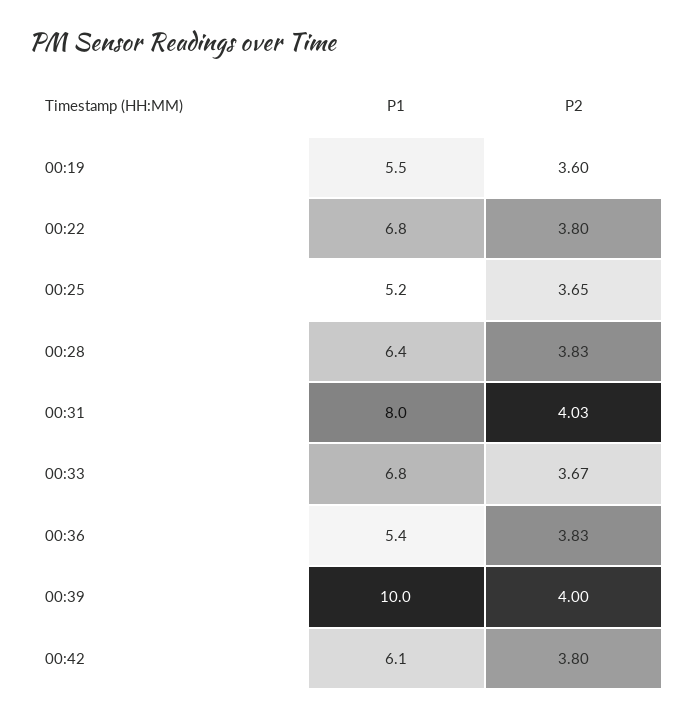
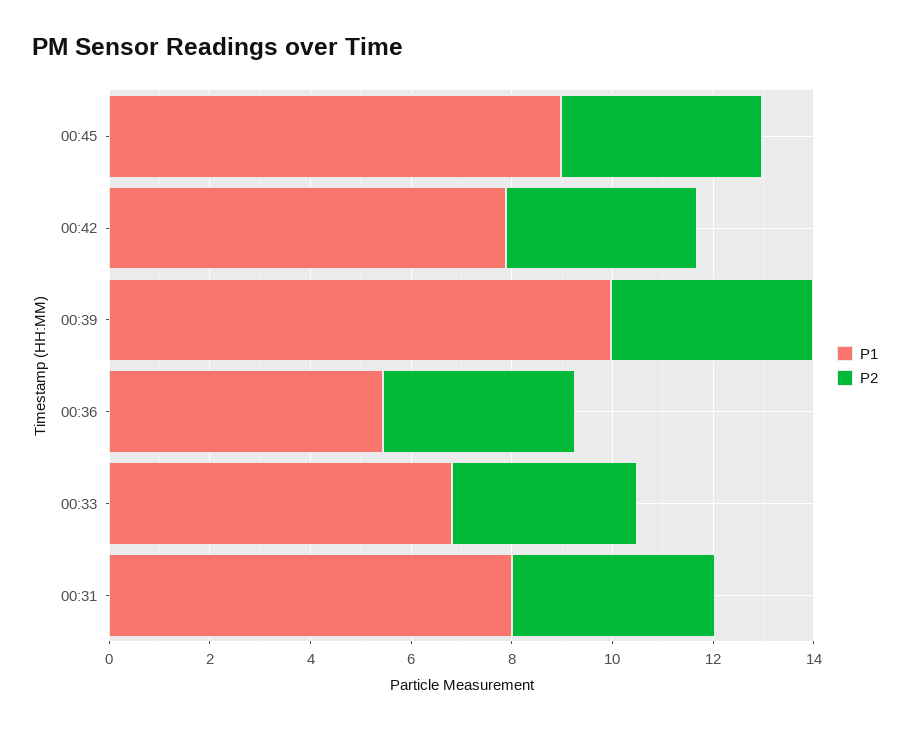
P1, 00:19: 5.5 -> none
P2, 00:19: 3.6 -> none
P1, 00:22: 6.8 -> none
P2, 00:22: 3.8 -> none
P1, 00:25: 5.2 -> none
P2, 00:25: 3.65 -> none
P1, 00:28: 6.4 -> none
P2, 00:28: 3.83 -> none
P1, 00:42: 6.1 -> 8
P1, 00:45: none -> 9
P2, 00:45: none -> 4

